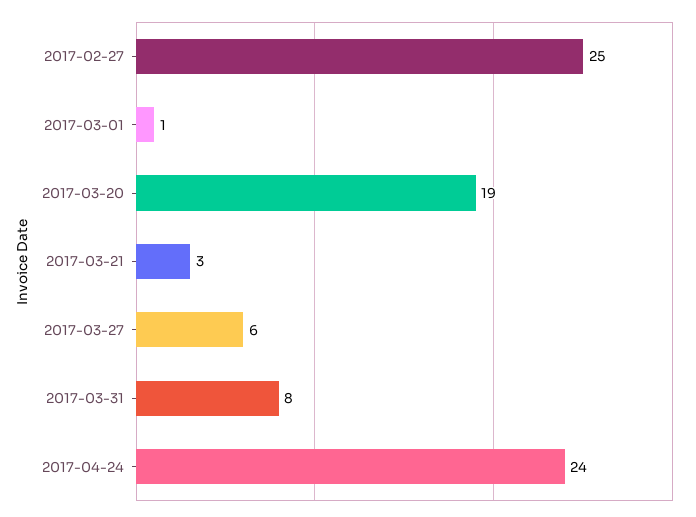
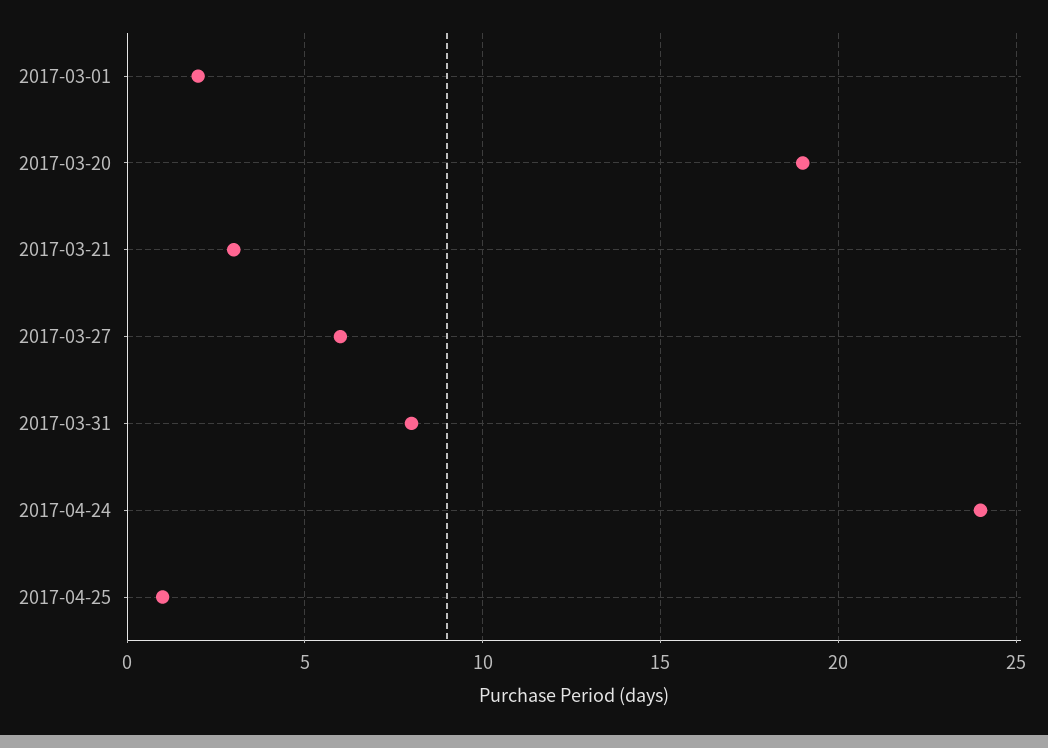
2017-02-27: 25 -> none
2017-03-01: 1 -> 2
2017-04-25: none -> 1

